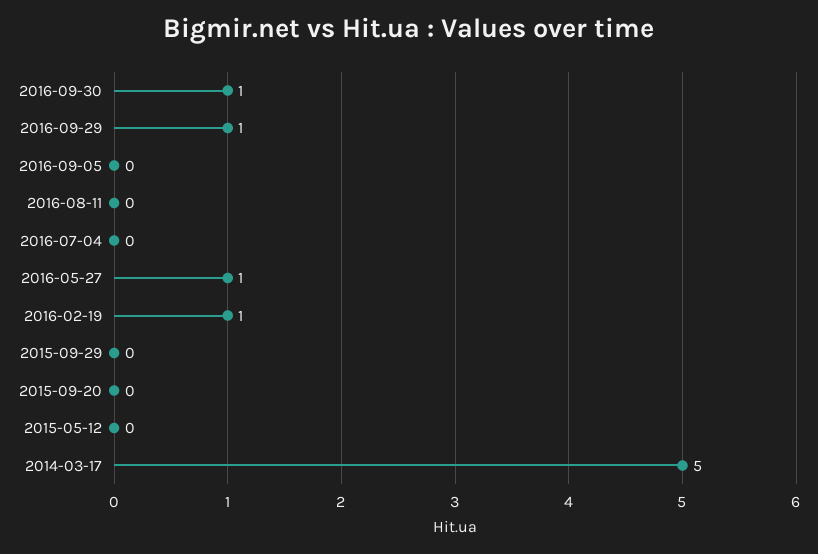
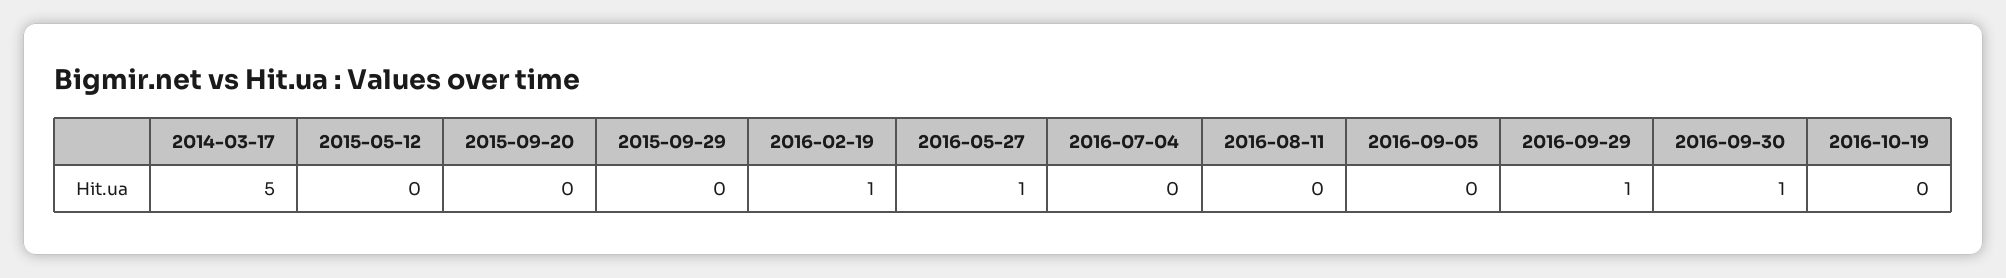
2016-10-19: none -> 0

